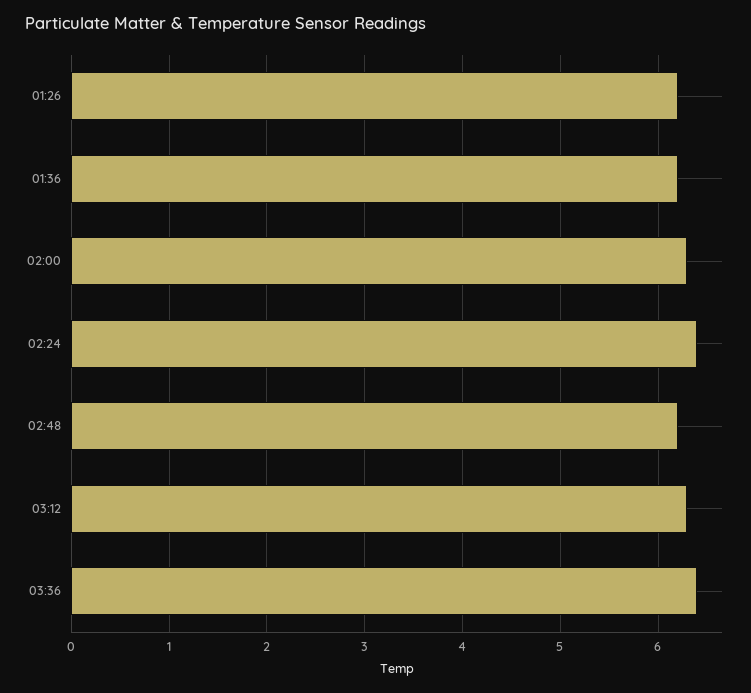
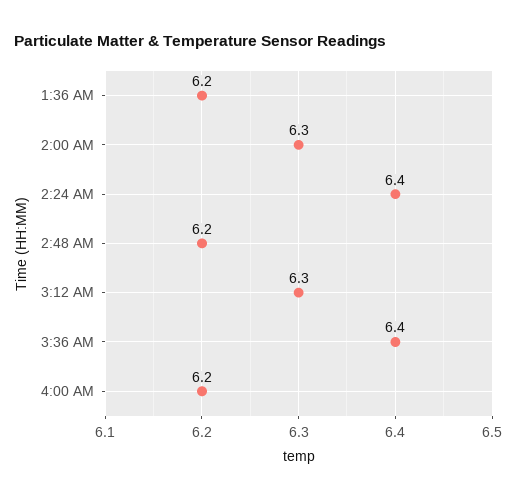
01:26: 6.2 -> none
4:00 AM: none -> 6.2

